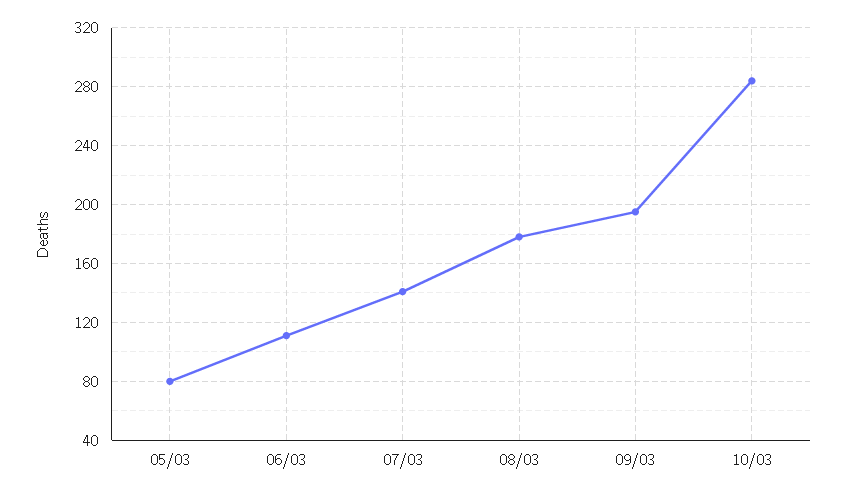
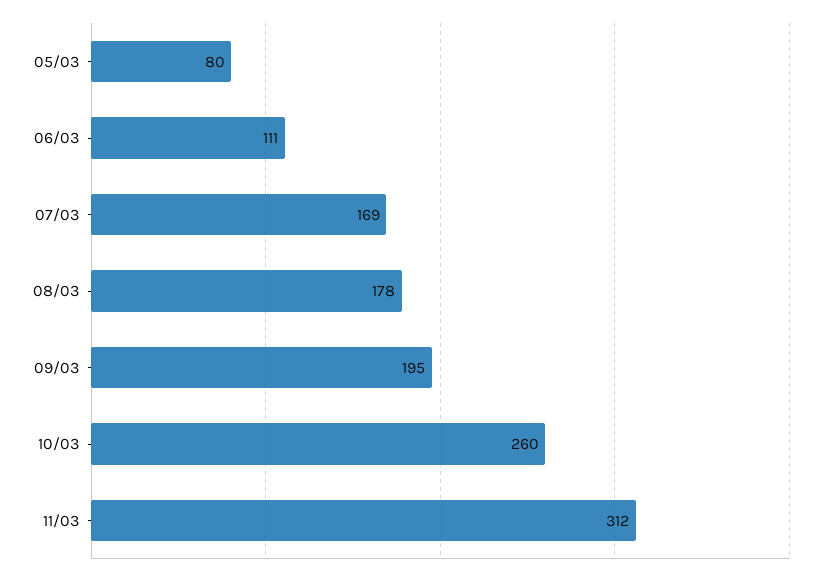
07/03: 140 -> 169
10/03: 285 -> 260
11/03: none -> 312

